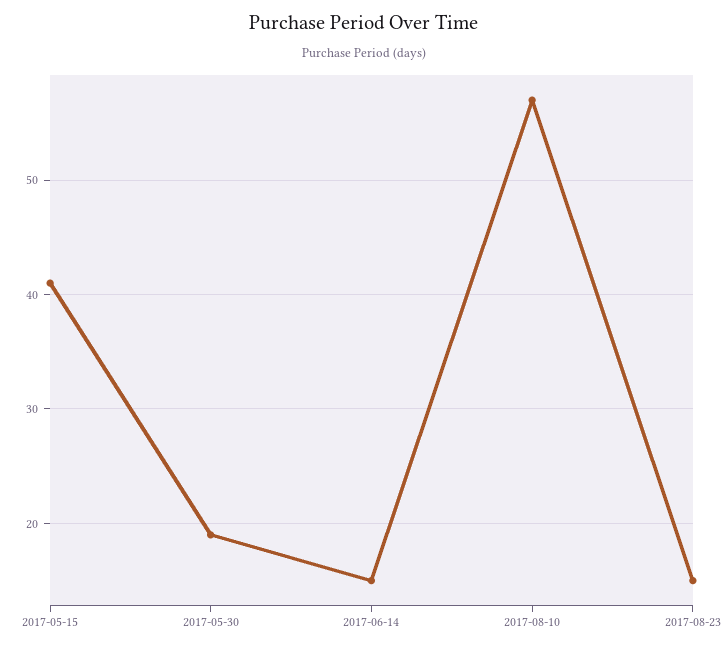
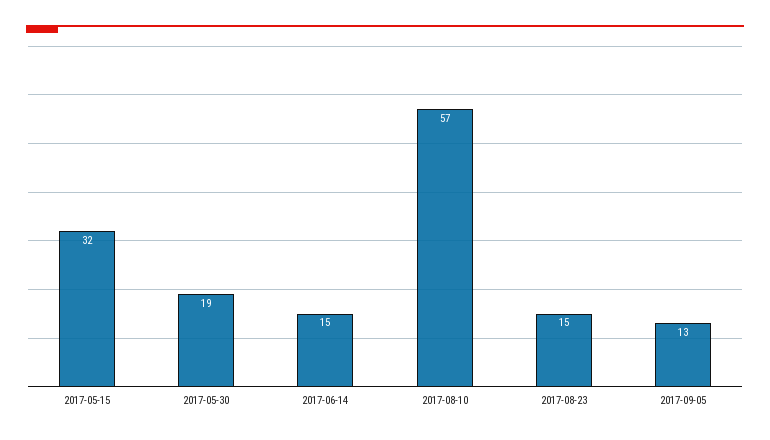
2017-05-15: 41 -> 32
2017-09-05: none -> 13

